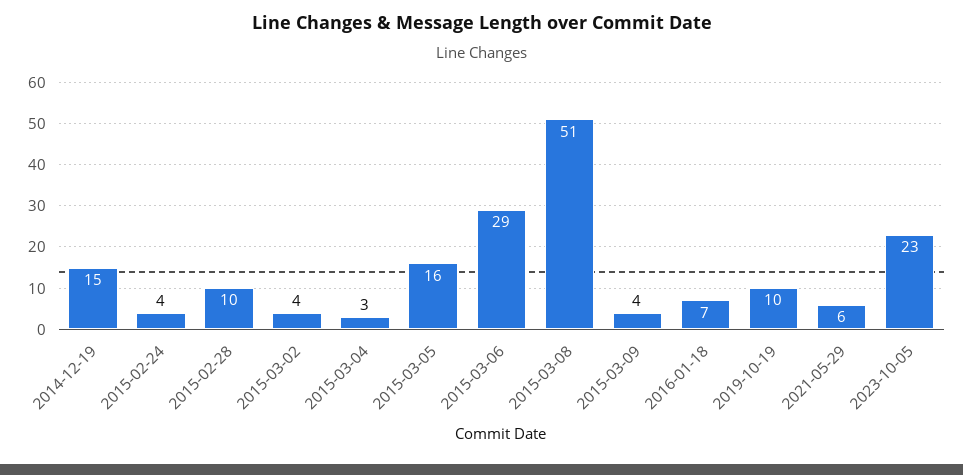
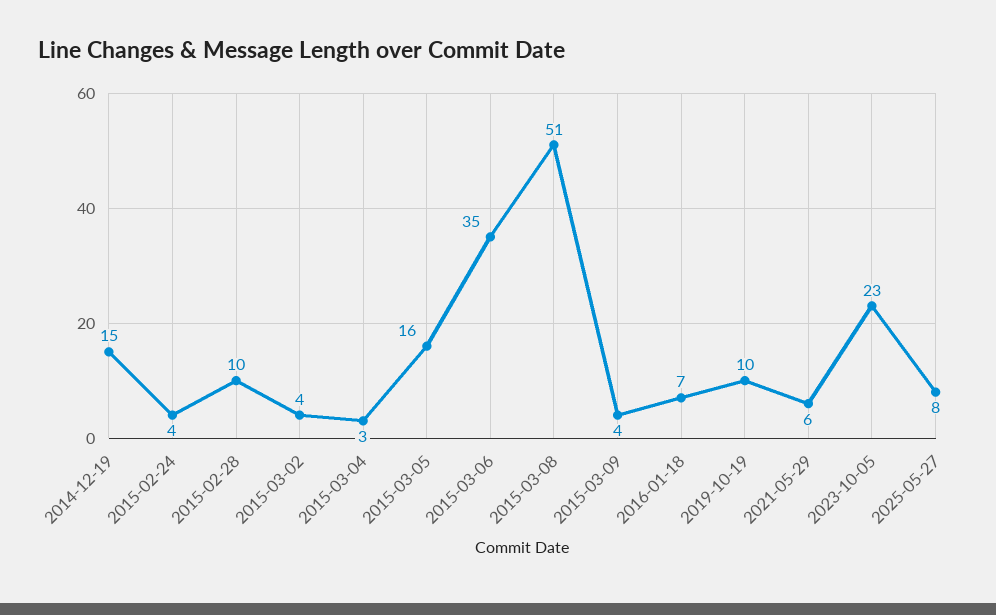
2015-03-06: 29 -> 35
2025-05-27: none -> 8

